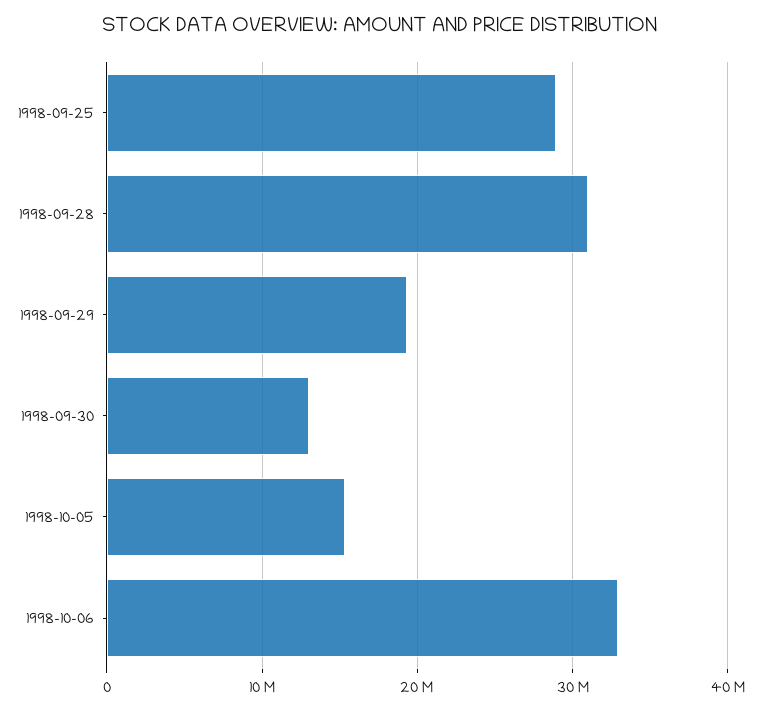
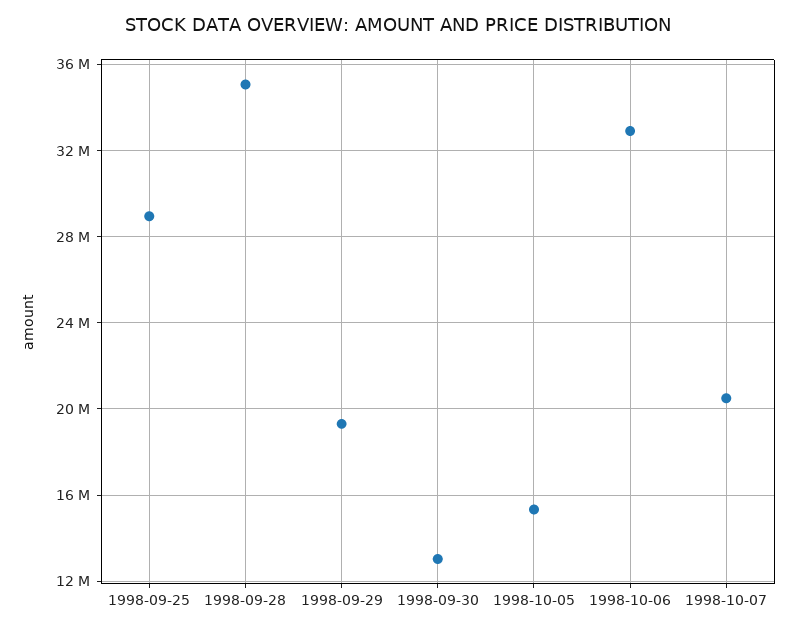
1998-09-28: 31000000 -> 35000000
1998-10-07: none -> 20500000

